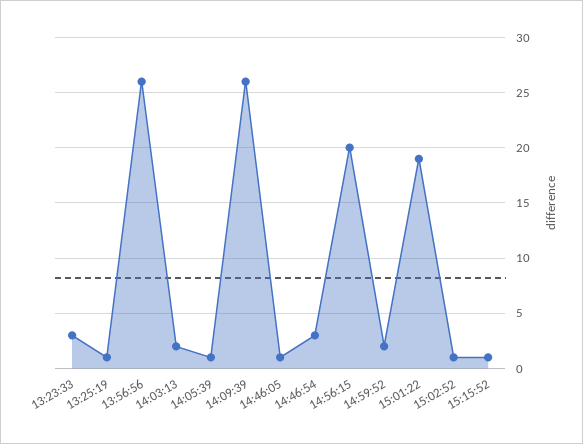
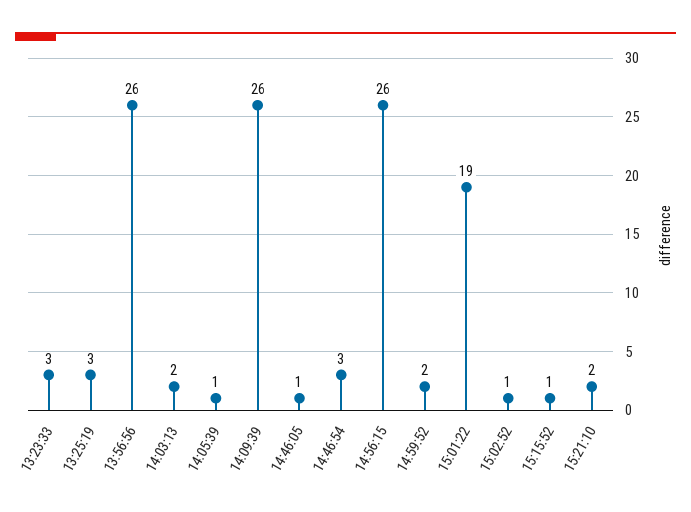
13:25:19: 1 -> 3
14:56:15: 20 -> 26
15:21:10: none -> 2

